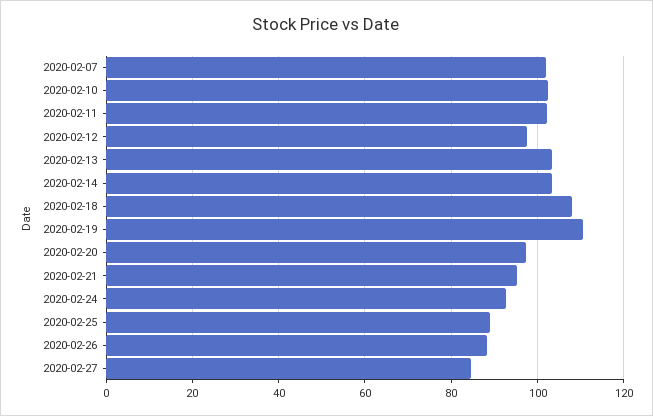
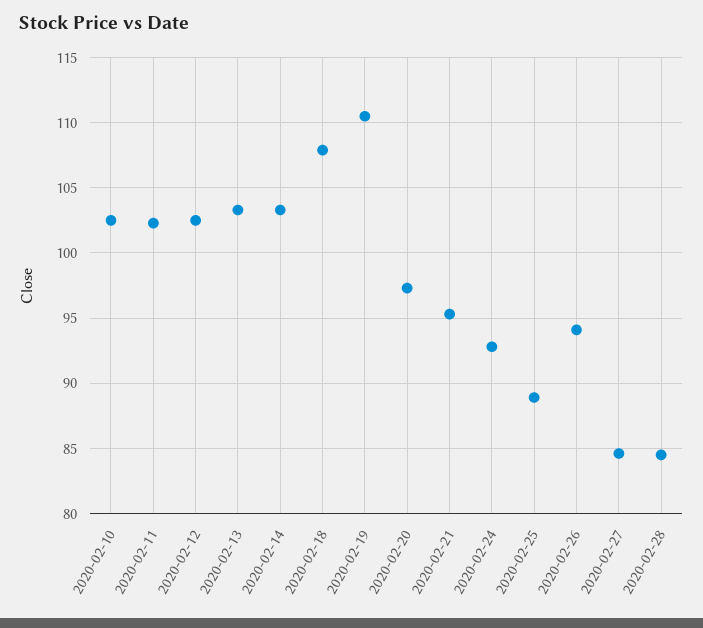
2020-02-07: 102 -> none
2020-02-12: 98 -> 102.5
2020-02-26: 88 -> 94
2020-02-28: none -> 84.5

